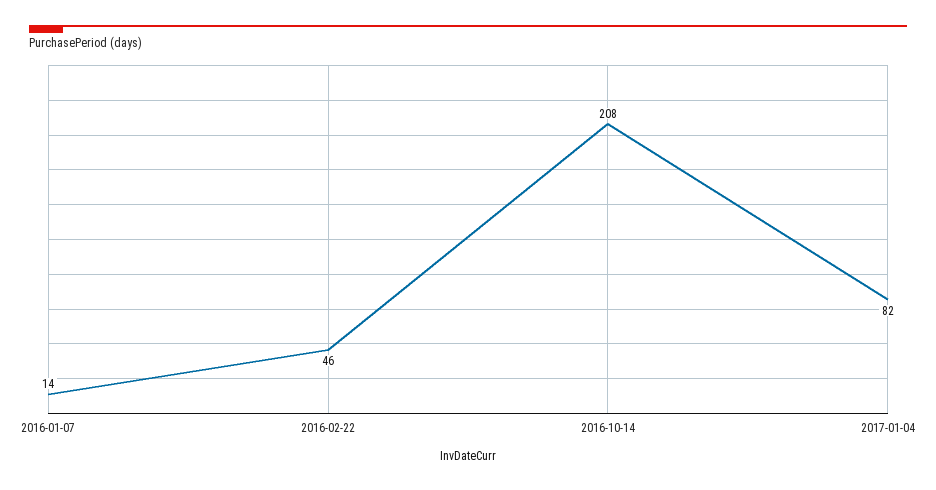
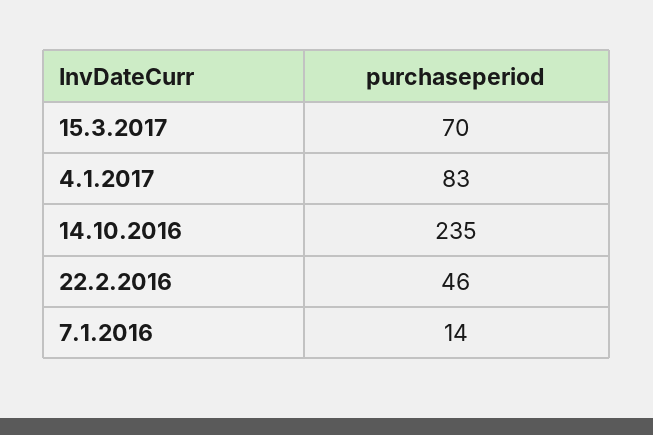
2016-10-14: 208 -> 235
2017-01-04: 82 -> 83
15.3.2017: none -> 70

